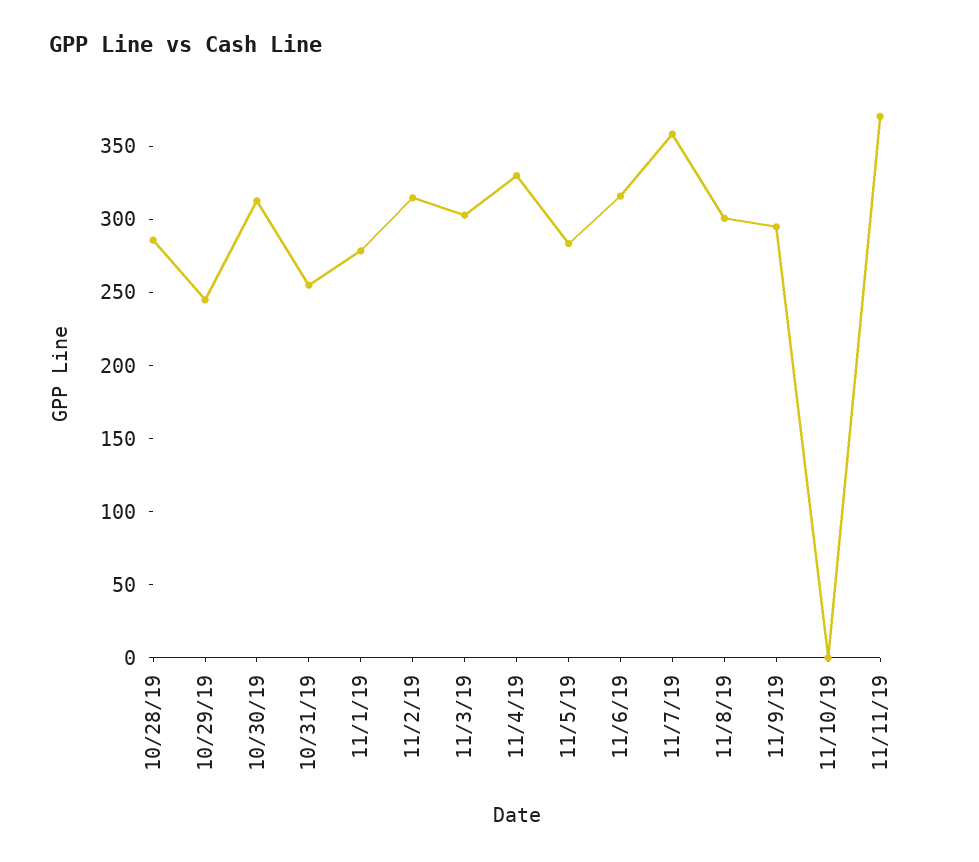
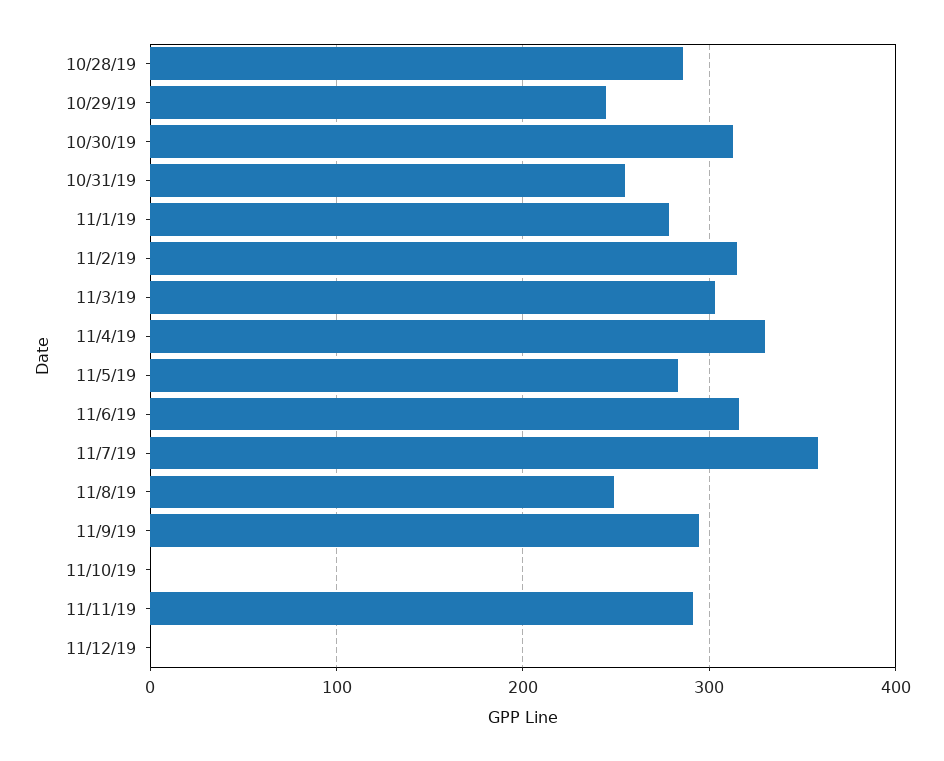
11/8/19: 300 -> 250
11/11/19: 370 -> 290
11/12/19: none -> 0

